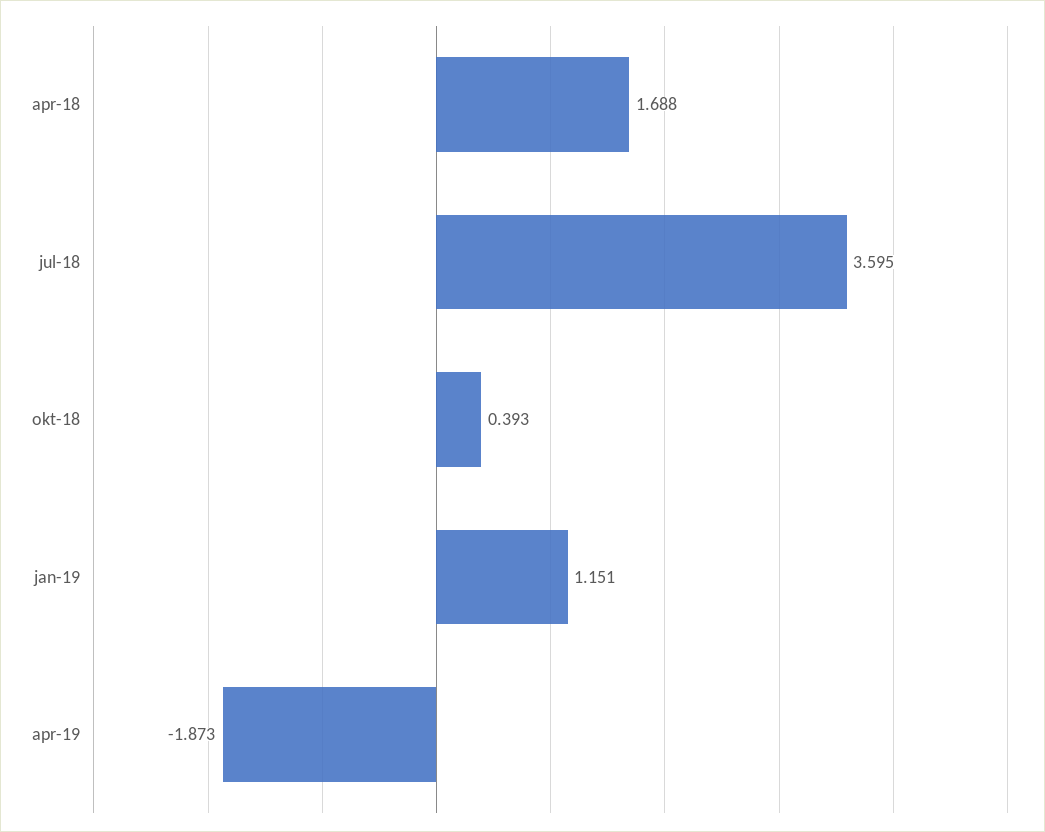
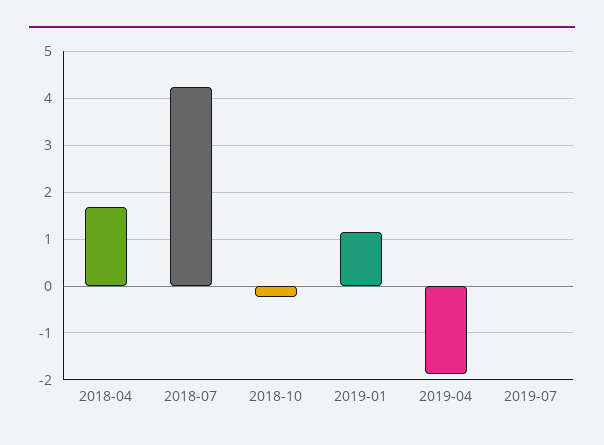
jul-18: 3.595 -> 4.2
okt-18: 0.393 -> -0.2
2019-07: none -> 0

